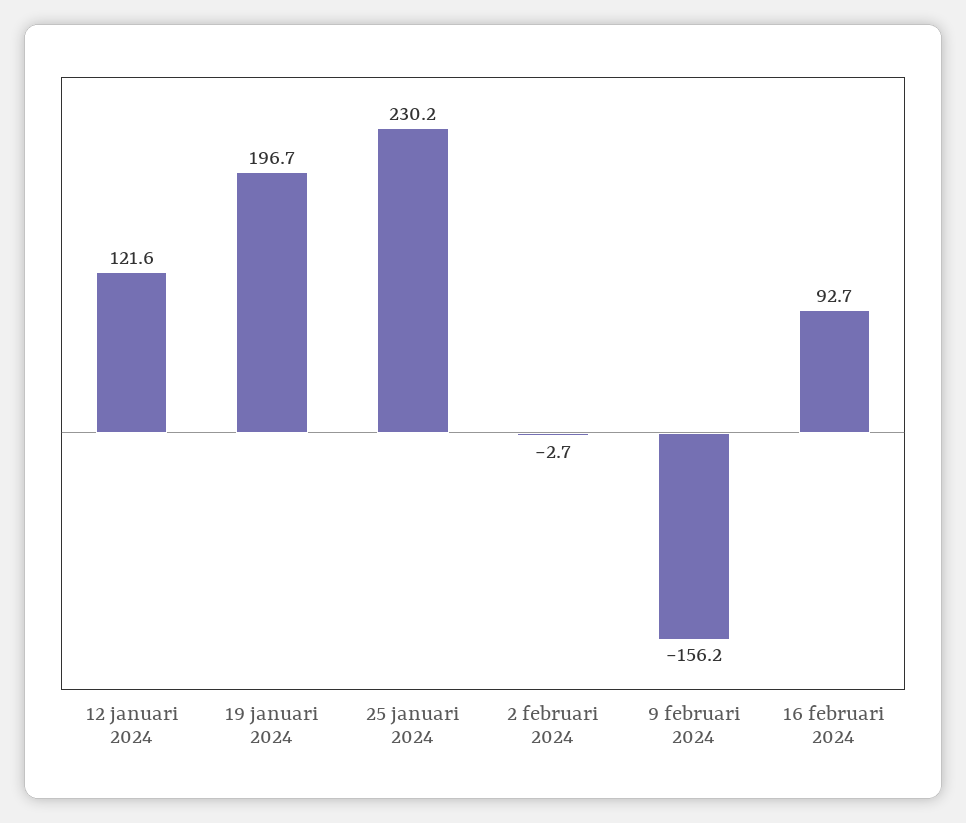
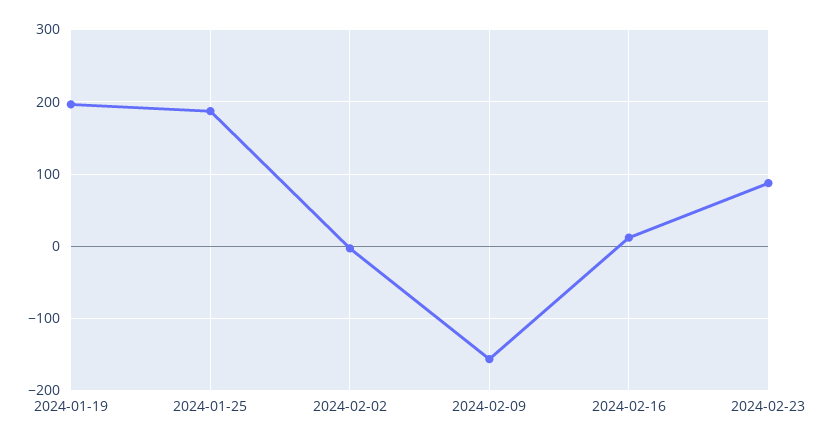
12 januari 2024: 121.6 -> none
25 januari 2024: 230.2 -> 190
16 februari 2024: 92.7 -> 10
2024-02-23: none -> 90

